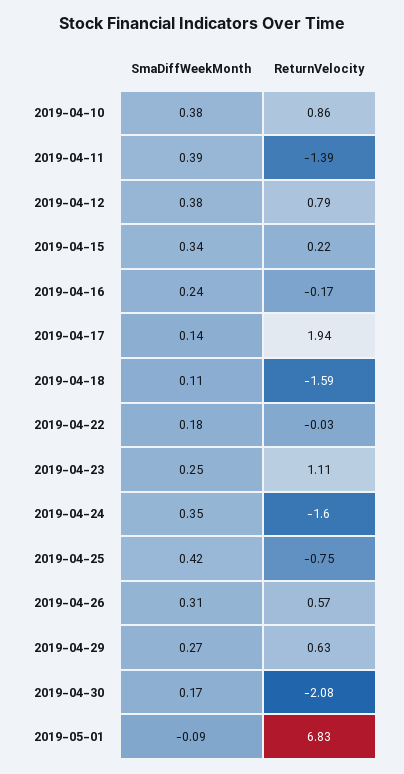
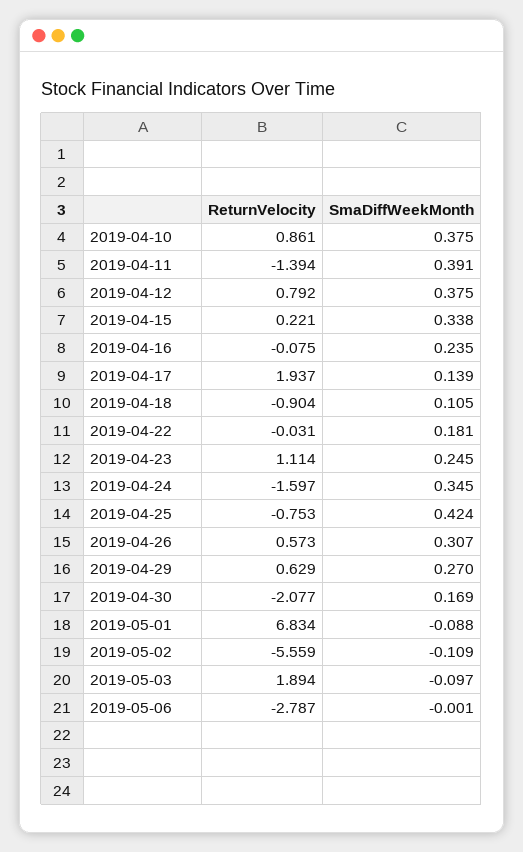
ReturnVelocity, 2019-04-16: -0.17 -> -0.075
ReturnVelocity, 2019-04-18: -1.59 -> -0.904
ReturnVelocity, 2019-05-02: none -> -5.559
SmaDiffWeekMonth, 2019-05-02: none -> -0.109
ReturnVelocity, 2019-05-03: none -> 1.894
SmaDiffWeekMonth, 2019-05-03: none -> -0.097
ReturnVelocity, 2019-05-06: none -> -2.787
SmaDiffWeekMonth, 2019-05-06: none -> -0.001

